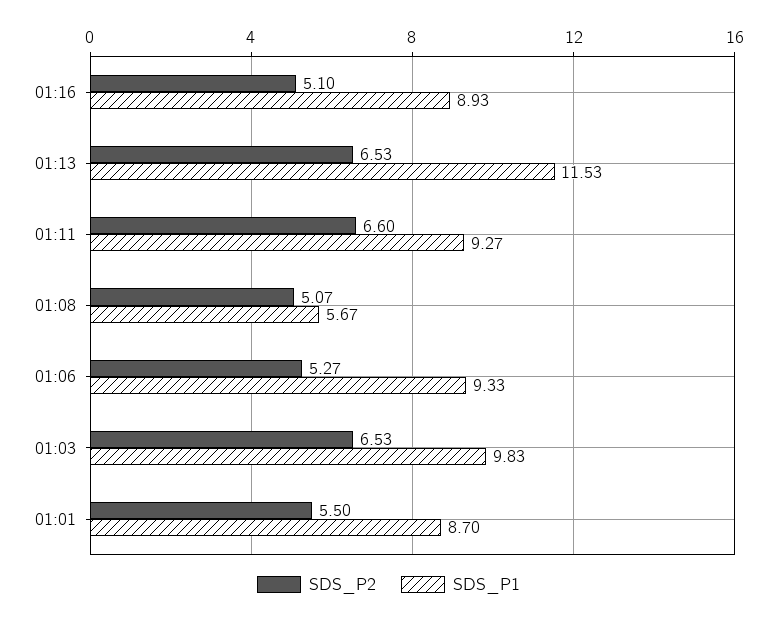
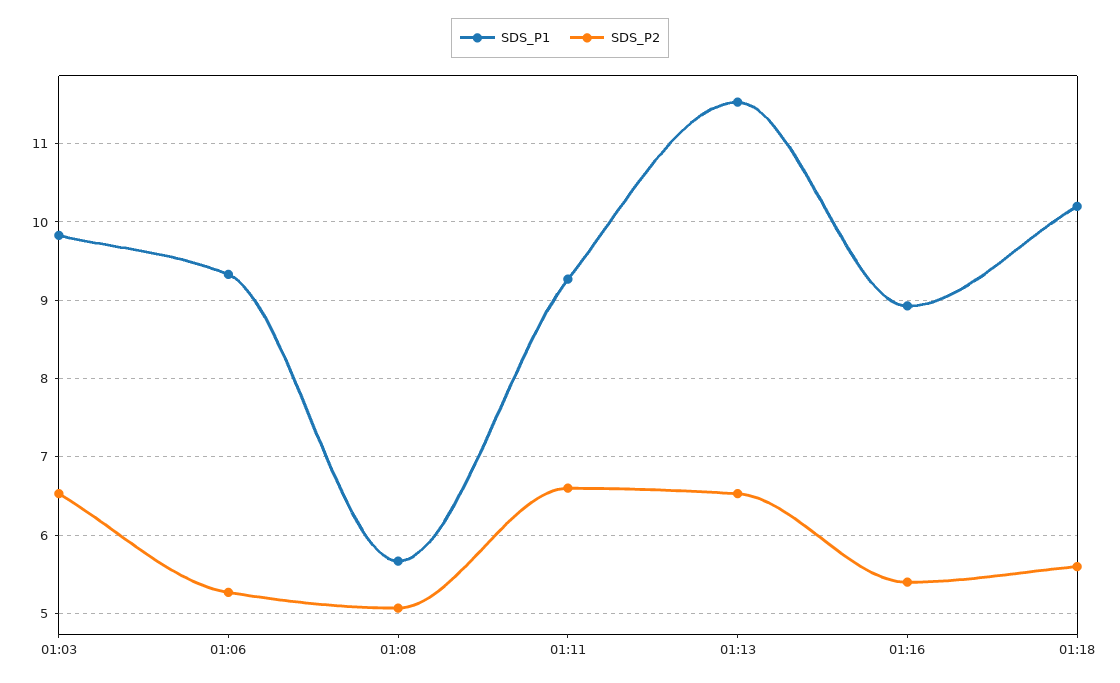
SDS_P2, 01:16: 5.1 -> 5.4
SDS_P2, 01:01: 5.5 -> none
SDS_P1, 01:01: 8.7 -> none
SDS_P1, 01:18: none -> 10.2
SDS_P2, 01:18: none -> 5.6

